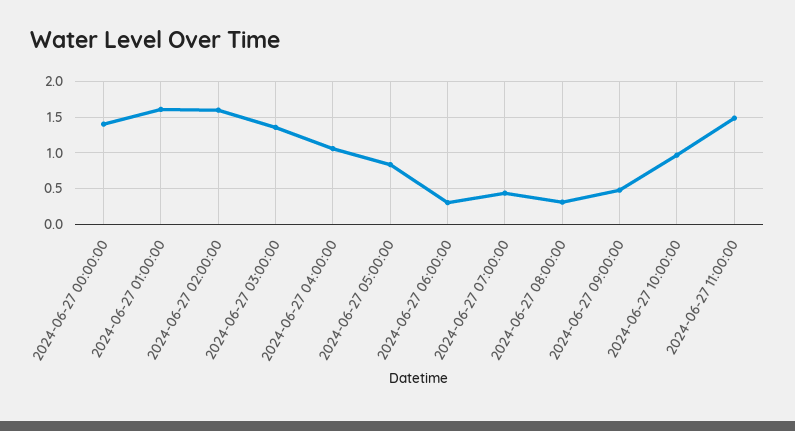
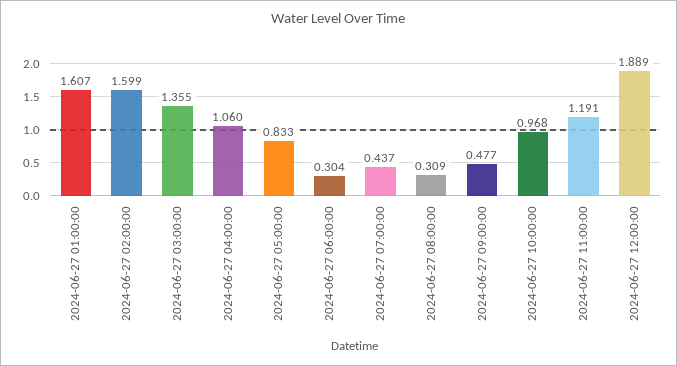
2024-06-27 00:00:00: 1.4 -> none
2024-06-27 11:00:00: 1.5 -> 1.191
2024-06-27 12:00:00: none -> 1.889

